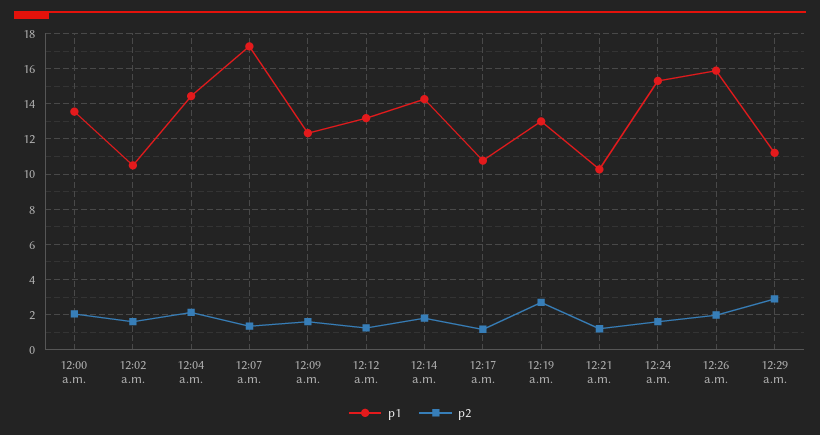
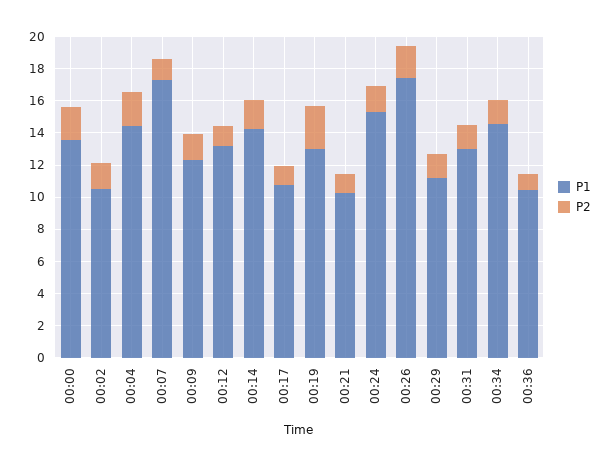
p1, 12:26 a.m.: 16 -> 17.5
p2, 12:29 a.m.: 3 -> 1.5
p1, 00:31: none -> 13
p2, 00:31: none -> 1.5
p1, 00:34: none -> 14.5
p2, 00:34: none -> 1.5
p1, 00:36: none -> 10.5
p2, 00:36: none -> 1

